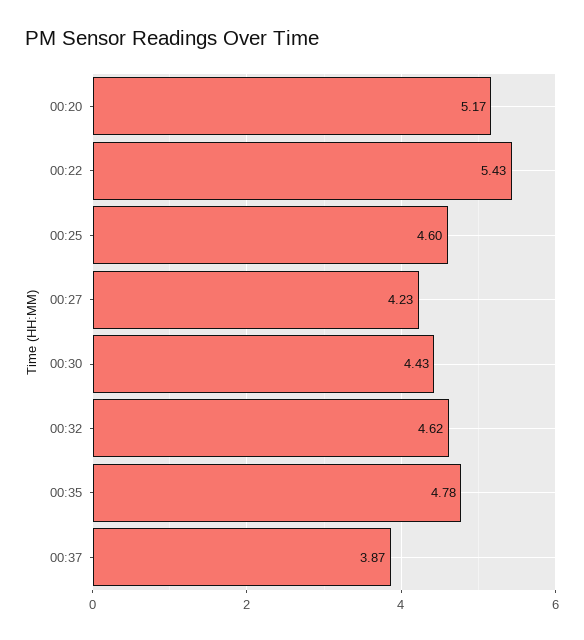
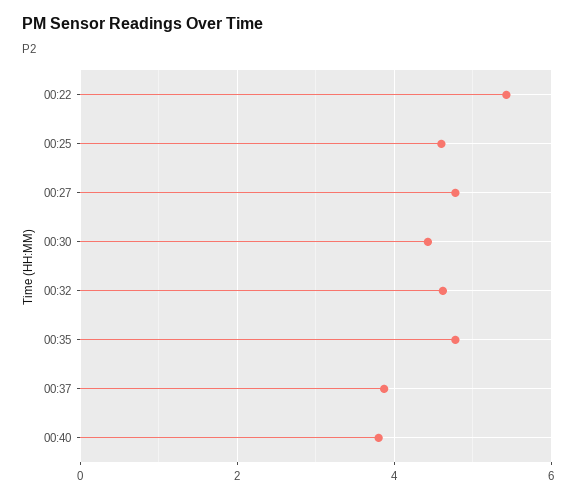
00:20: 5.17 -> none
00:27: 4.23 -> 4.8
00:40: none -> 3.8

